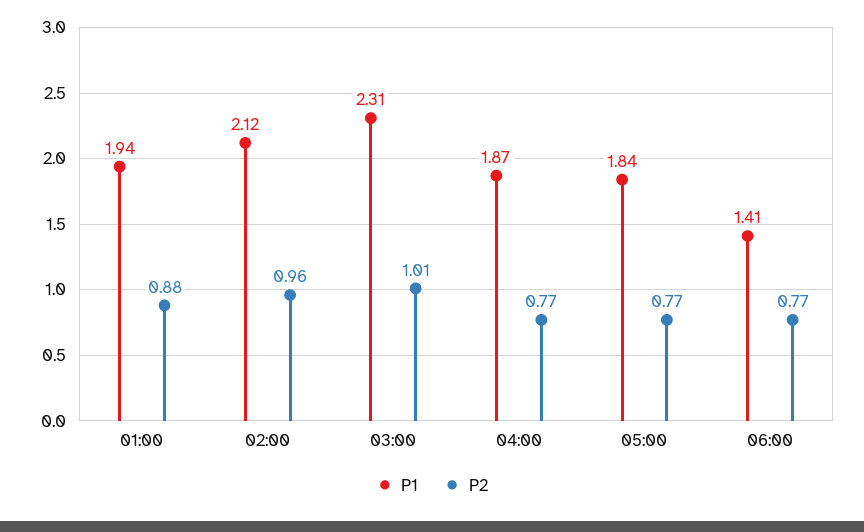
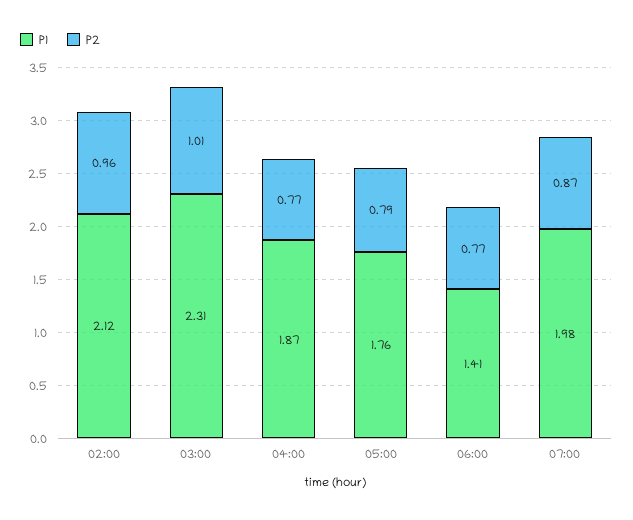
P1, 01:00: 1.94 -> none
P2, 01:00: 0.88 -> none
P1, 05:00: 1.84 -> 1.76
P2, 05:00: 0.77 -> 0.79
P1, 07:00: none -> 1.98
P2, 07:00: none -> 0.87

